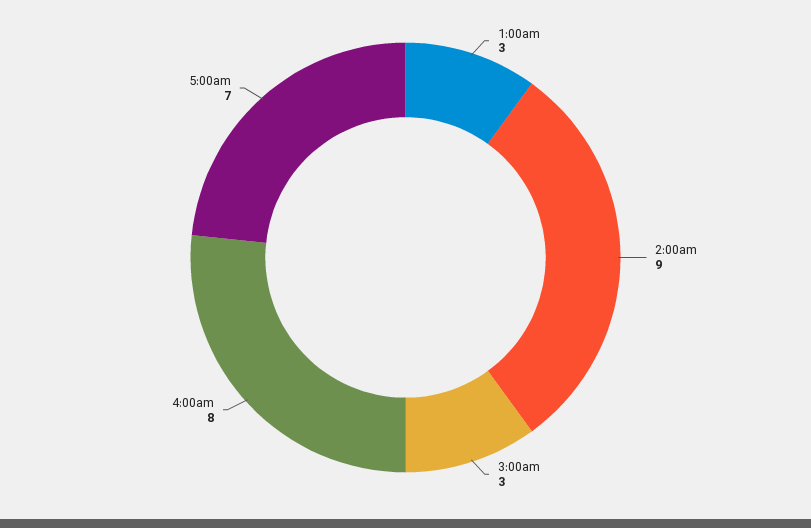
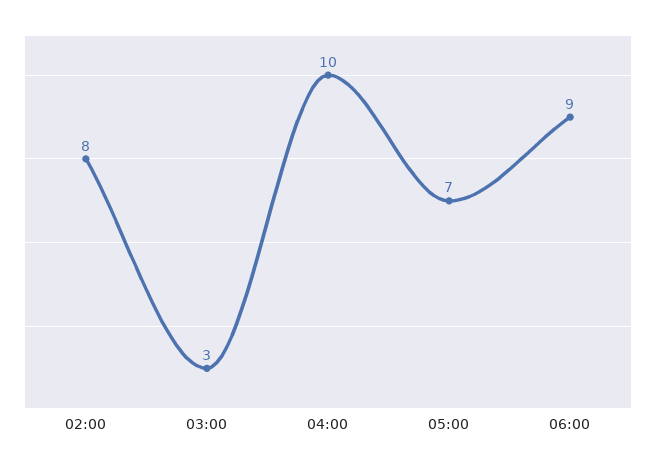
1:00am: 3 -> none
2:00am: 9 -> 8
4:00am: 8 -> 10
06:00: none -> 9

